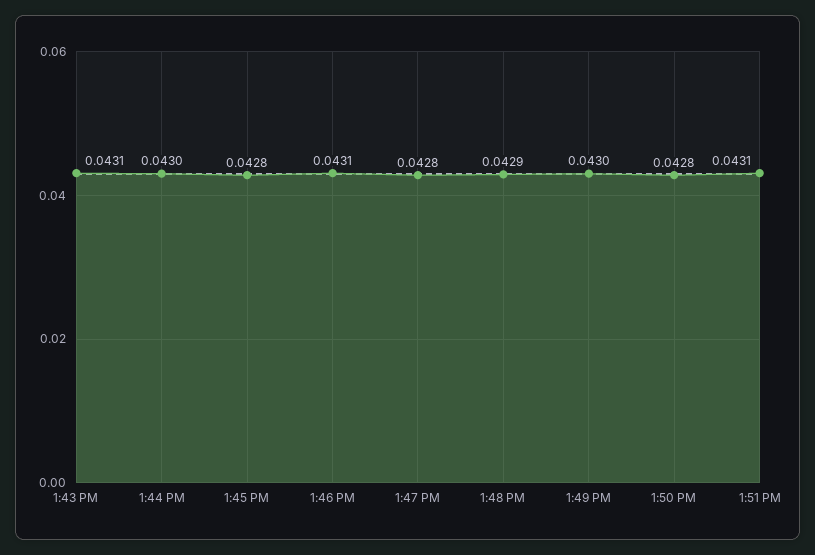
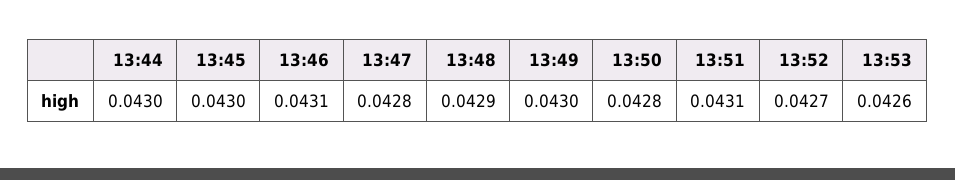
1:43 PM: 0.0431 -> none
1:45 PM: 0.0428 -> 0.043
13:52: none -> 0.0427
13:53: none -> 0.0426

